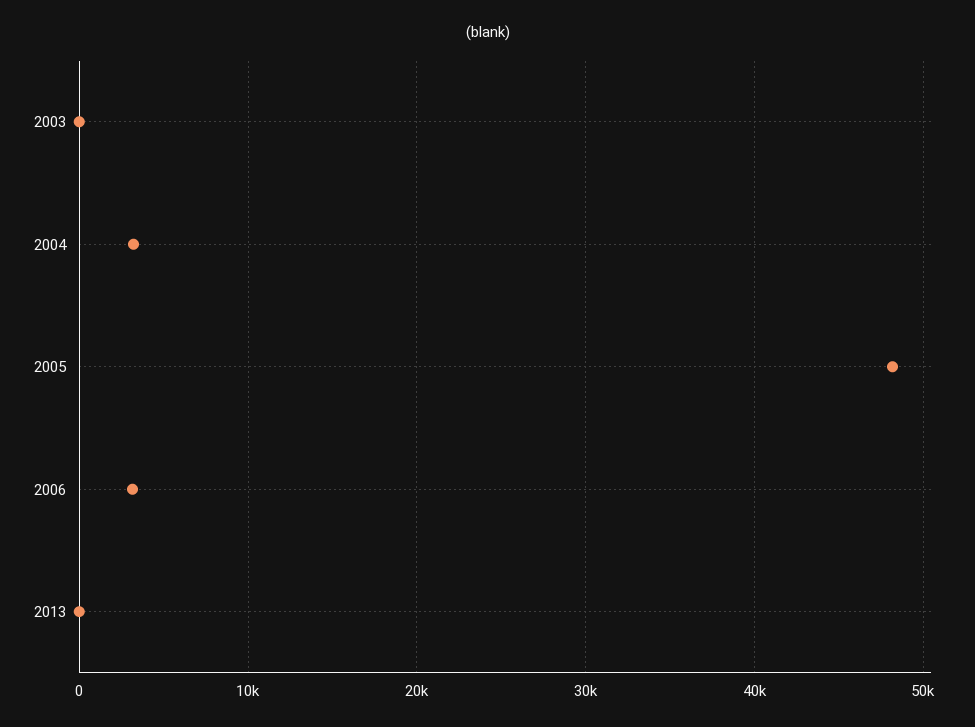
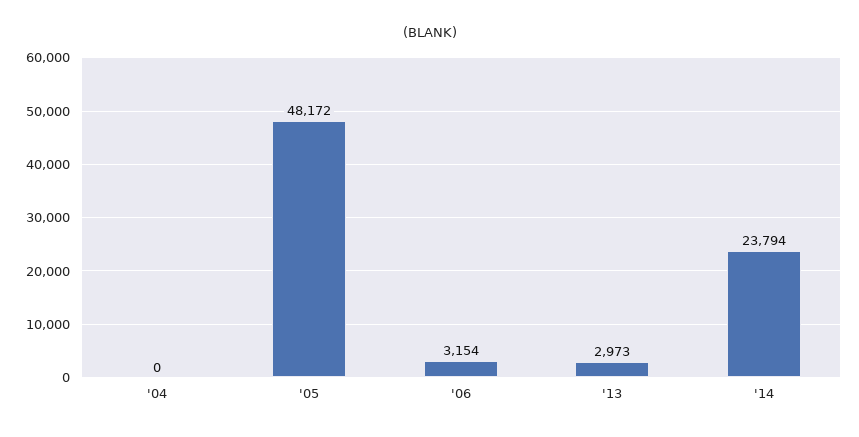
2003: 0 -> none
2004: 3000 -> 0
2013: 0 -> 2973
'14: none -> 23794

